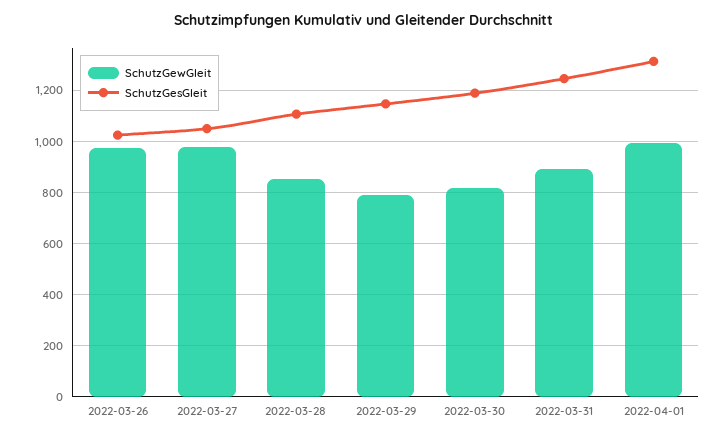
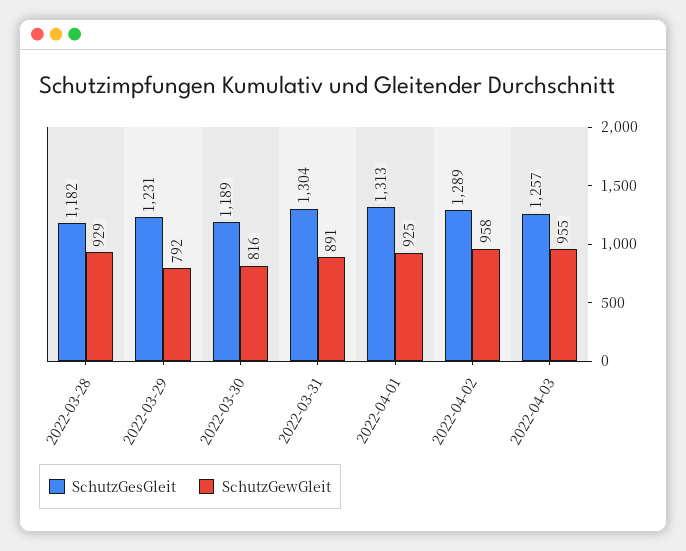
SchutzGewGleit, 2022-03-26: 975 -> none
SchutzGesGleit, 2022-03-26: 1025 -> none
SchutzGewGleit, 2022-03-27: 975 -> none
SchutzGesGleit, 2022-03-27: 1050 -> none
SchutzGewGleit, 2022-03-28: 850 -> 929
SchutzGesGleit, 2022-03-28: 1100 -> 1182
SchutzGesGleit, 2022-03-29: 1150 -> 1231
SchutzGesGleit, 2022-03-31: 1250 -> 1304
SchutzGewGleit, 2022-04-01: 1000 -> 925
SchutzGesGleit, 2022-04-02: none -> 1289
SchutzGewGleit, 2022-04-02: none -> 958
SchutzGesGleit, 2022-04-03: none -> 1257
SchutzGewGleit, 2022-04-03: none -> 955

